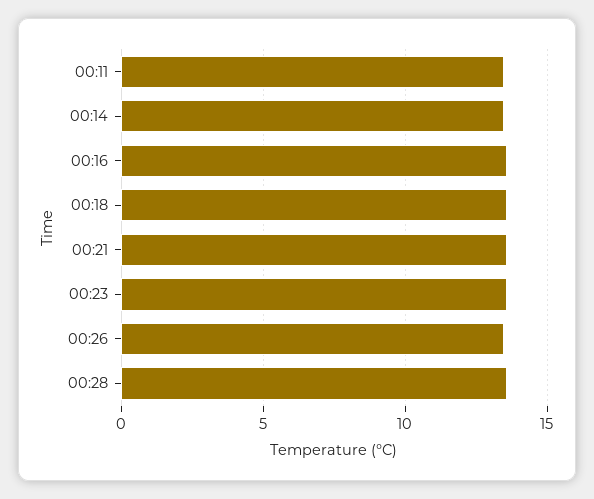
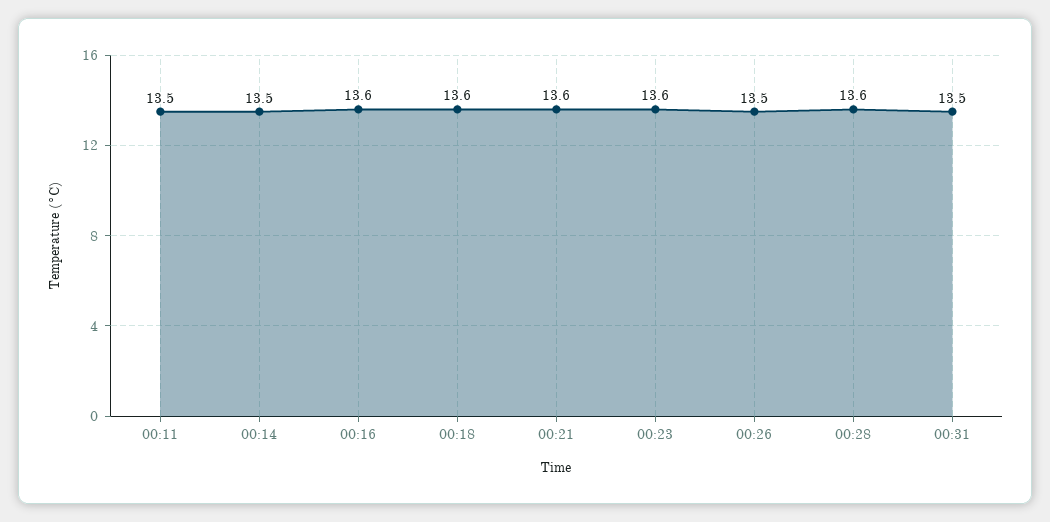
00:31: none -> 13.5

